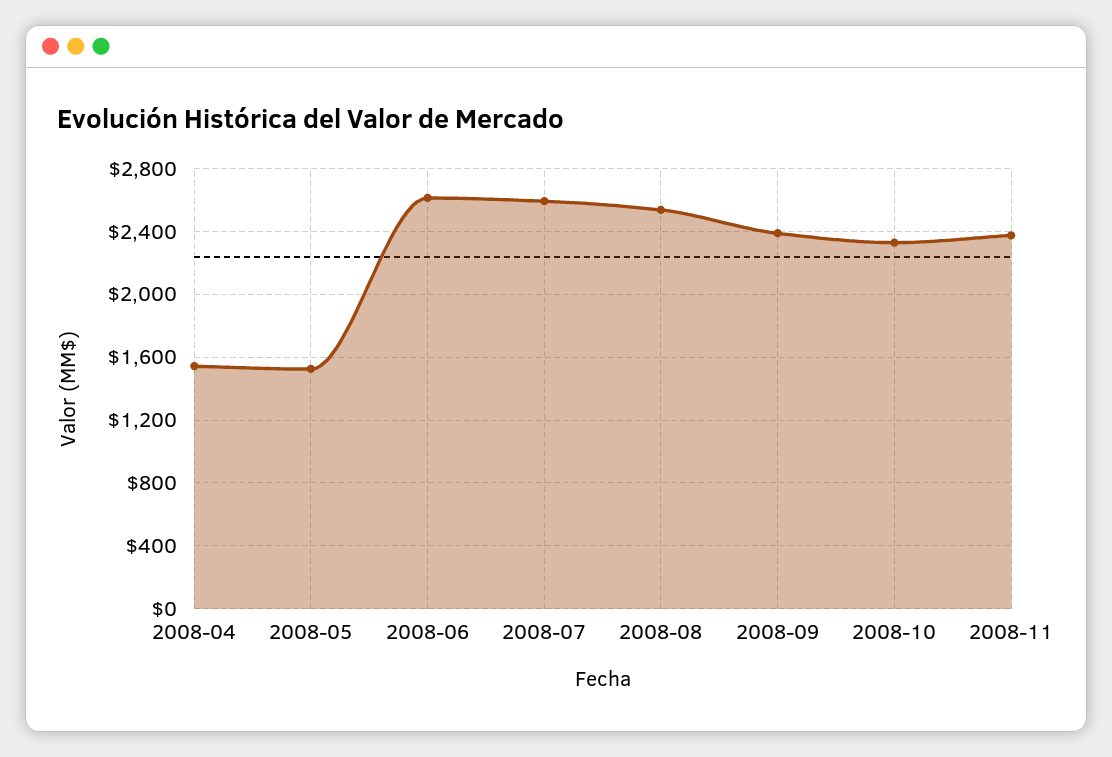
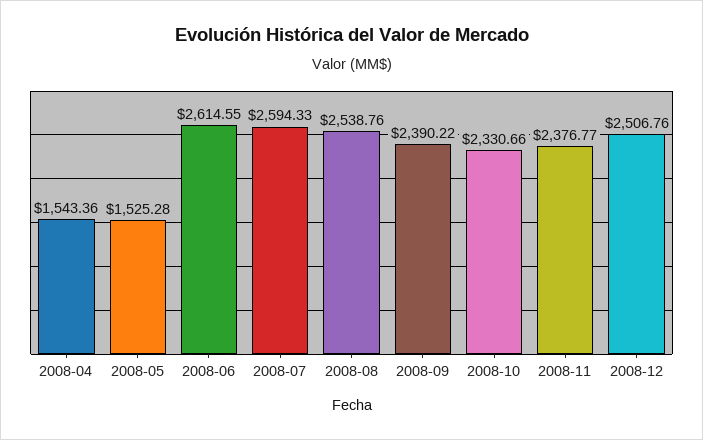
2008-12: none -> 2506.76

